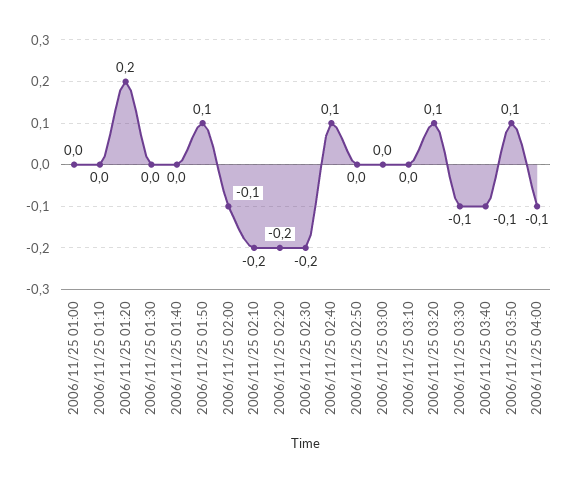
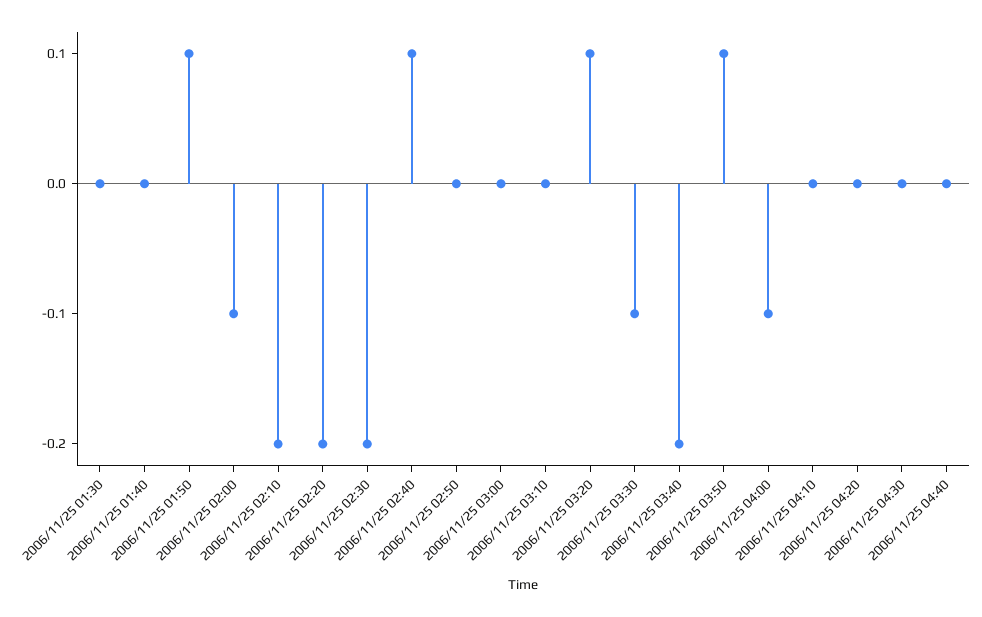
2006/11/25 01:00: 0 -> none
2006/11/25 01:10: 0 -> none
2006/11/25 01:20: 0.2 -> none
2006/11/25 03:40: -0.1 -> -0.2
2006/11/25 04:10: none -> 0
2006/11/25 04:20: none -> 0
2006/11/25 04:30: none -> 0
2006/11/25 04:40: none -> 0

